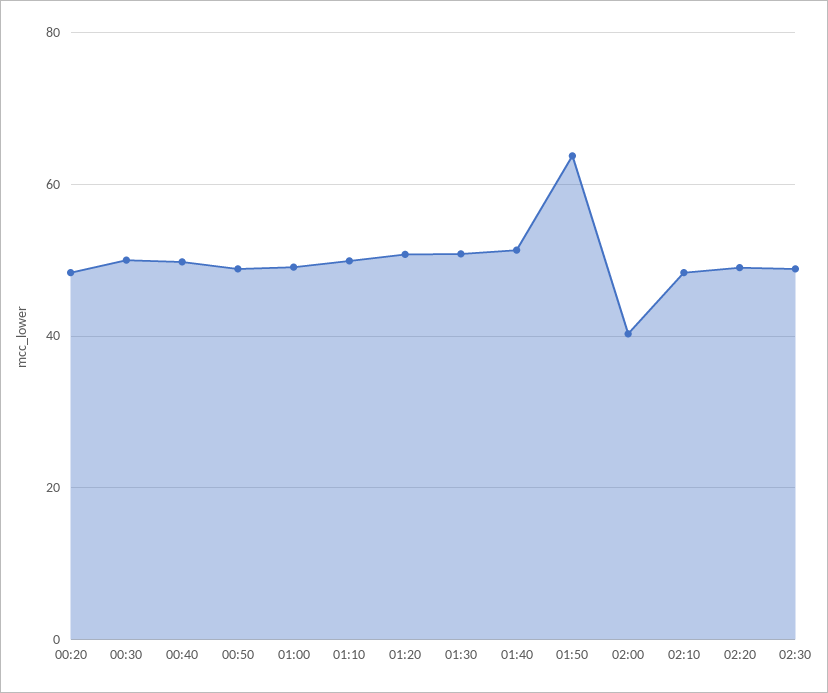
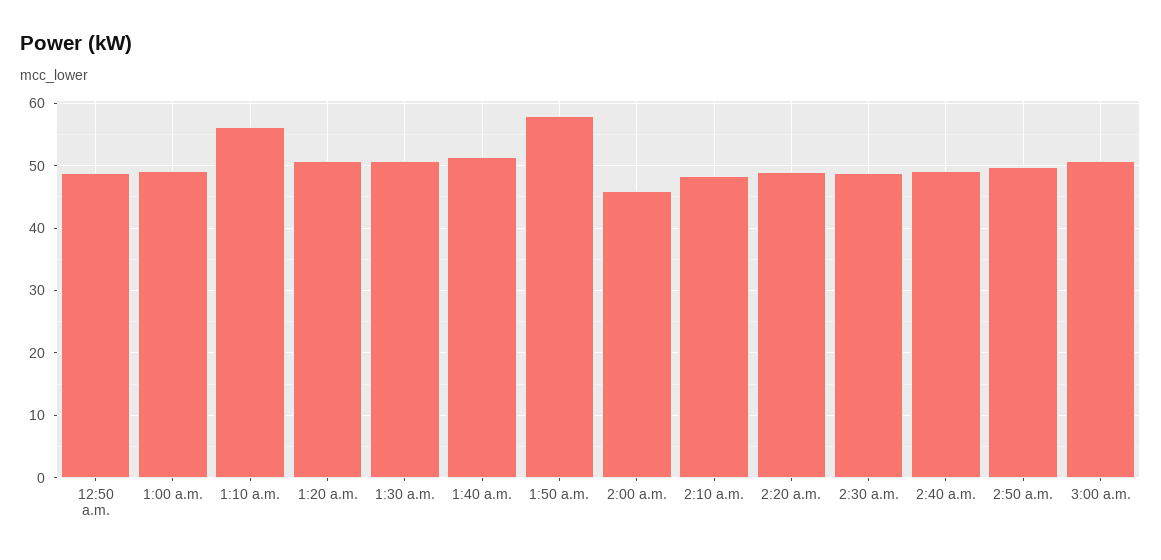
00:20: 48 -> none
00:30: 50 -> none
00:40: 50 -> none
01:10: 50 -> 56
01:50: 64 -> 58
02:00: 40 -> 46
2:40 a.m.: none -> 49
2:50 a.m.: none -> 50
3:00 a.m.: none -> 51

